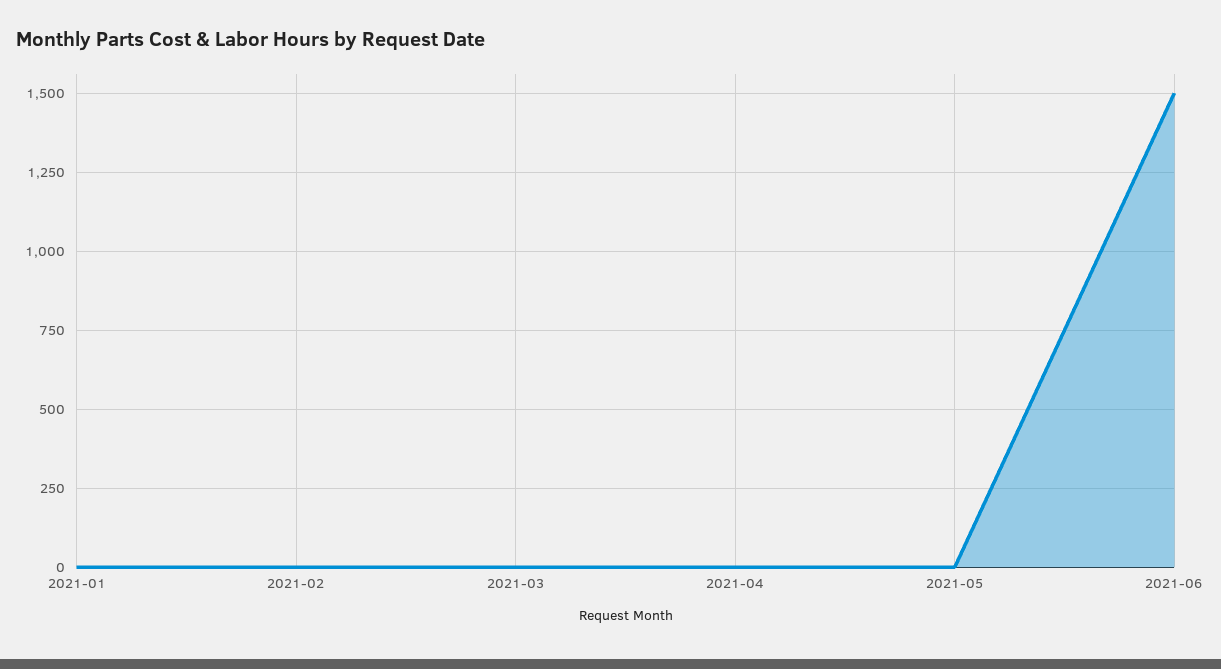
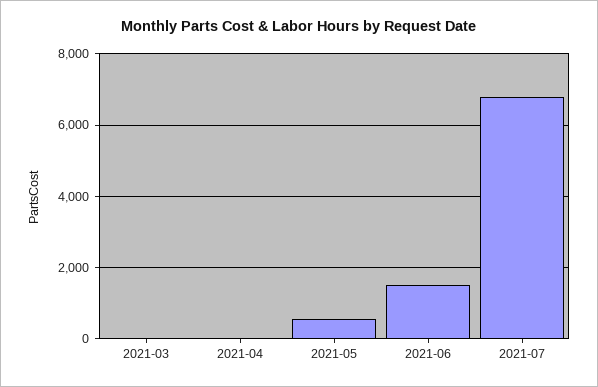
2021-01: 0 -> none
2021-02: 0 -> none
2021-05: 0 -> 600
2021-07: none -> 6800

